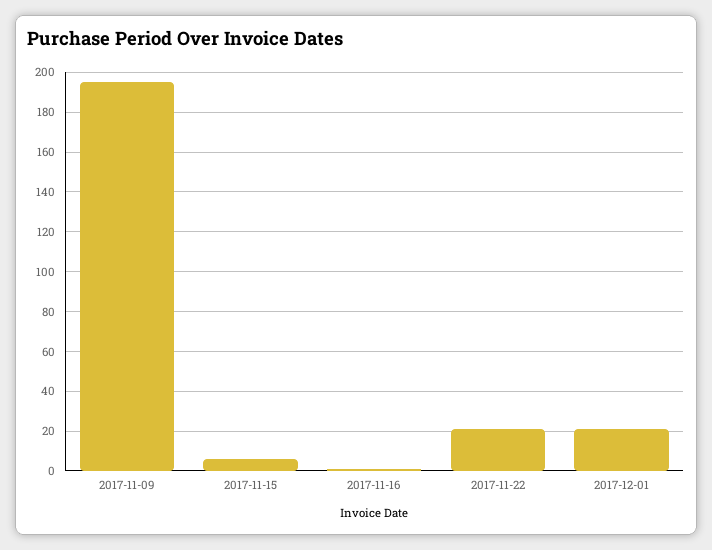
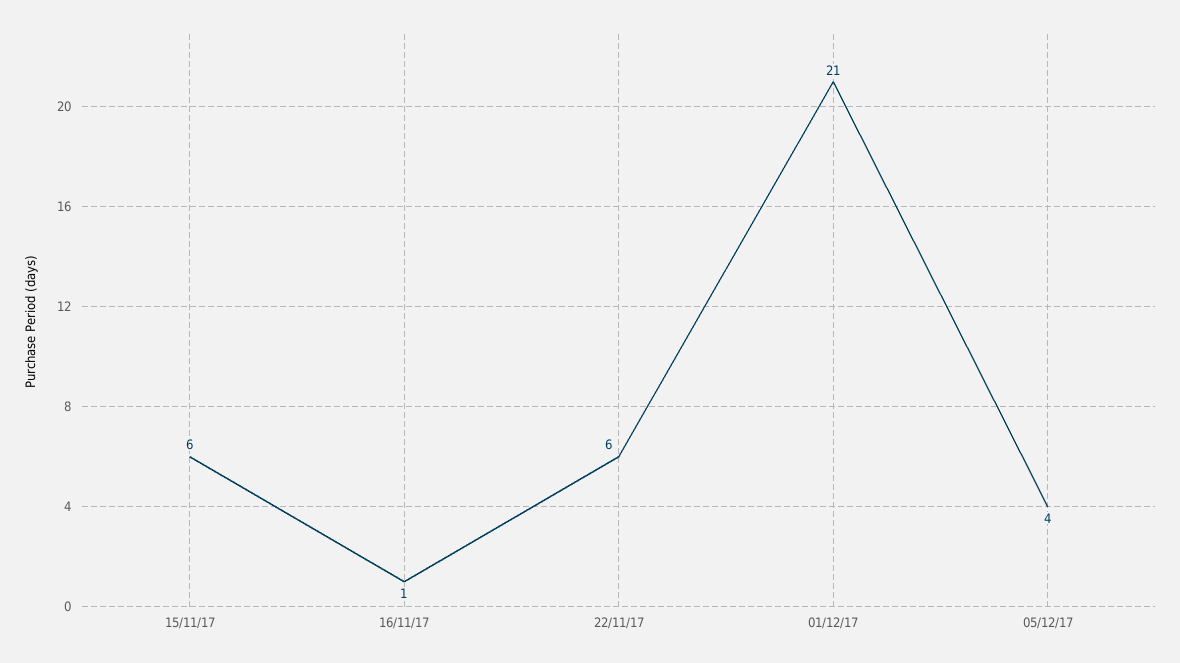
2017-11-09: 195 -> none
2017-11-22: 20 -> 6
05/12/17: none -> 4

